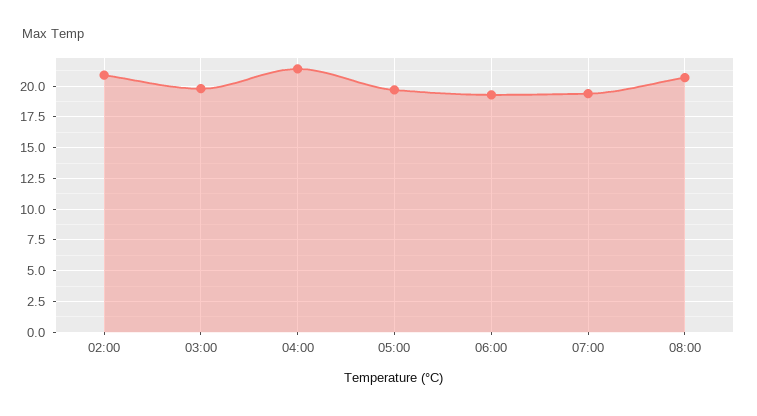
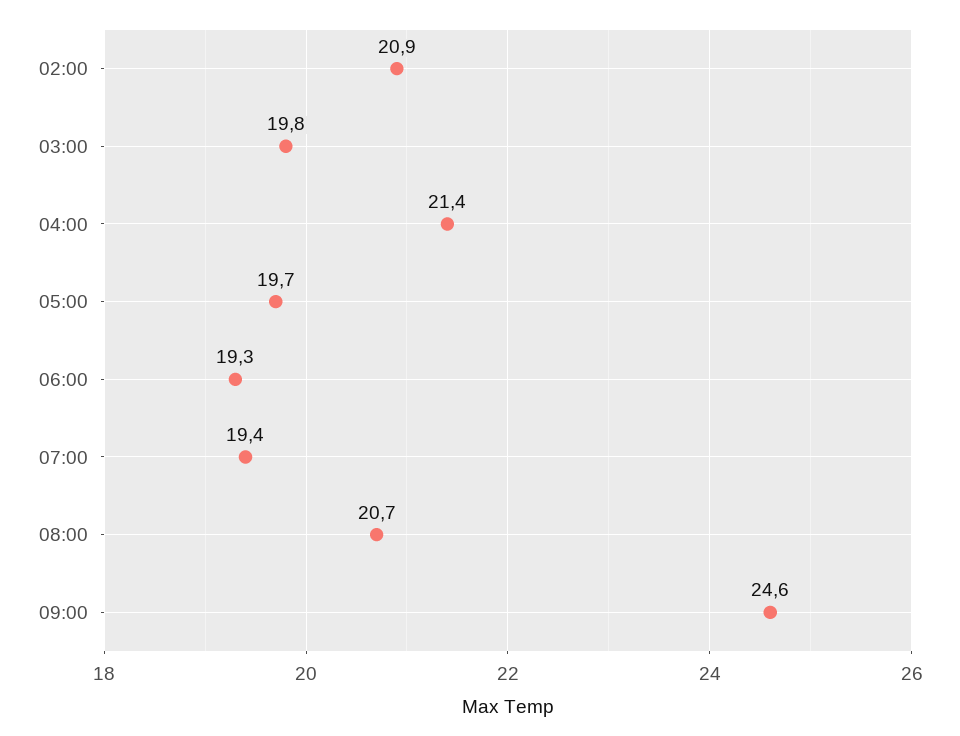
09:00: none -> 24.6

